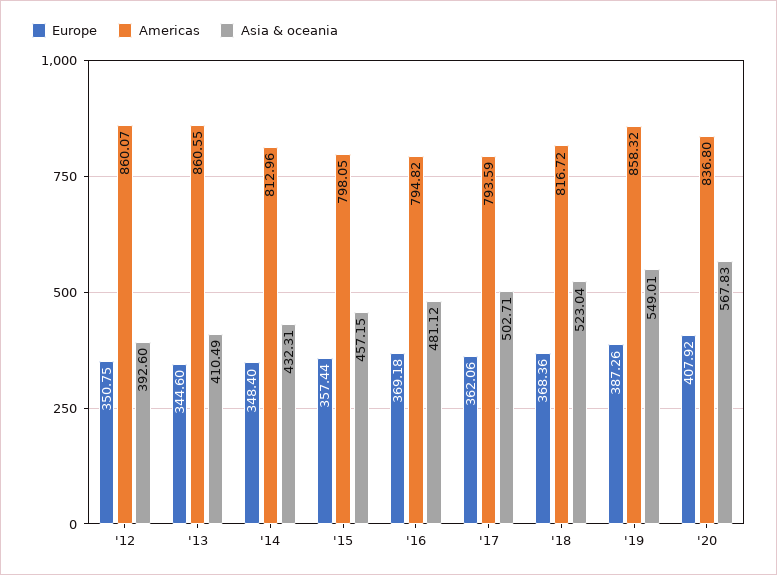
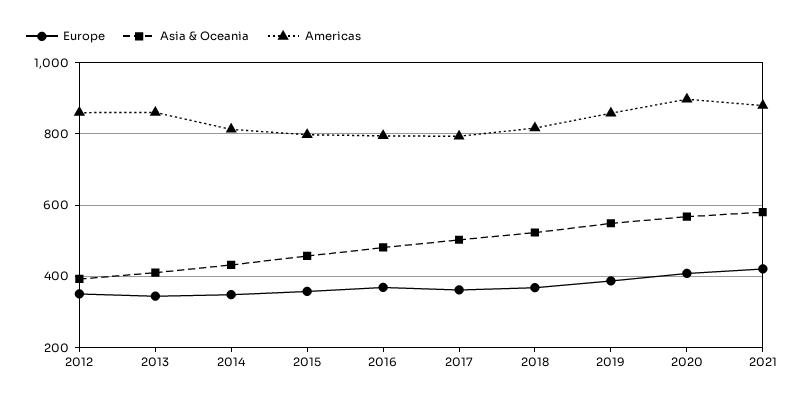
Americas, '20: 836.8 -> 900
Europe, 2021: none -> 420
Asia & oceania, 2021: none -> 580
Americas, 2021: none -> 880

